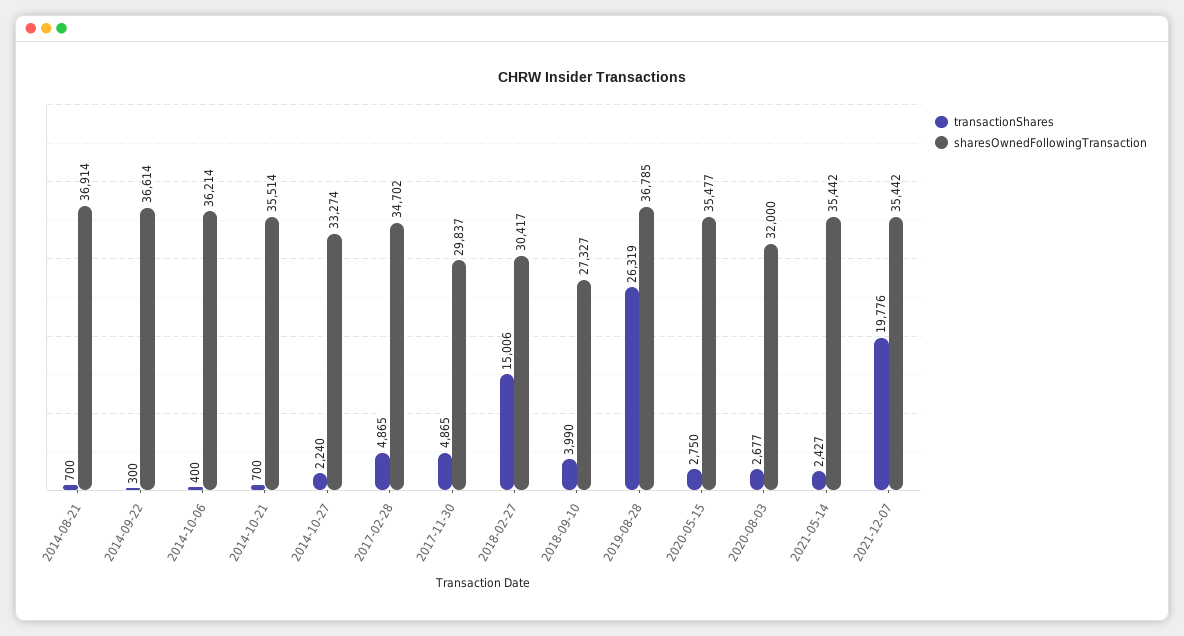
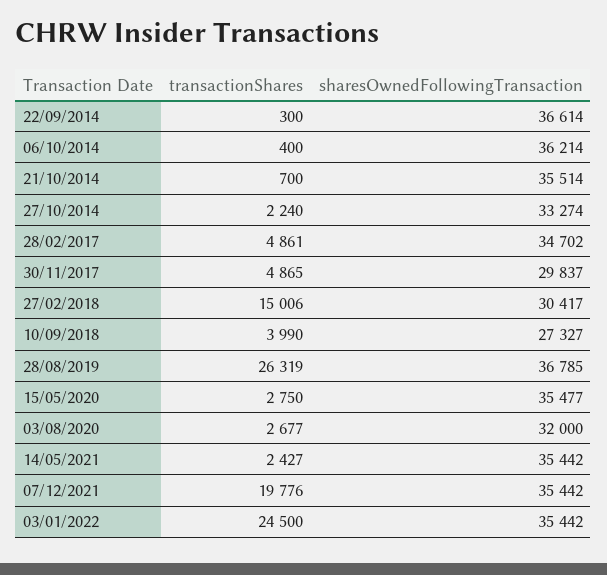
transactionShares, 2014-08-21: 700 -> none
sharesOwnedFollowingTransaction, 2014-08-21: 36914 -> none
transactionShares, 2017-02-28: 4865 -> 4861
transactionShares, 03/01/2022: none -> 24500
sharesOwnedFollowingTransaction, 03/01/2022: none -> 35442

